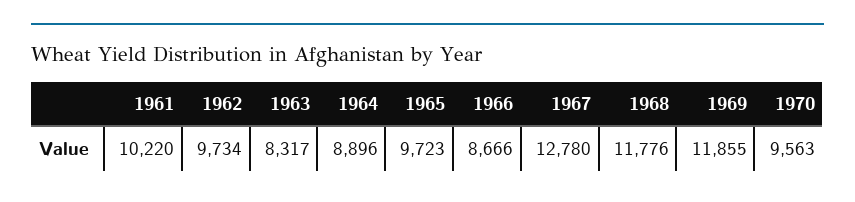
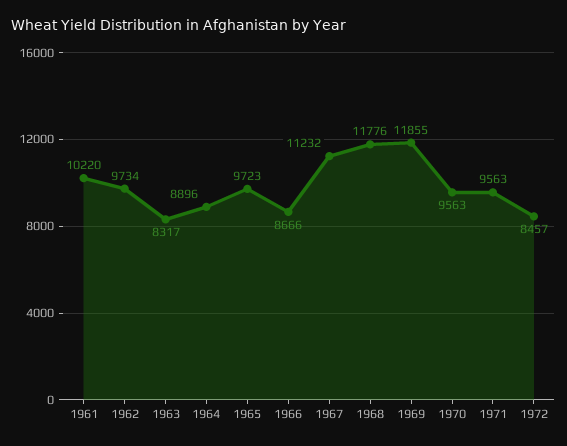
1967: 12780 -> 11232
1971: none -> 9563
1972: none -> 8457

